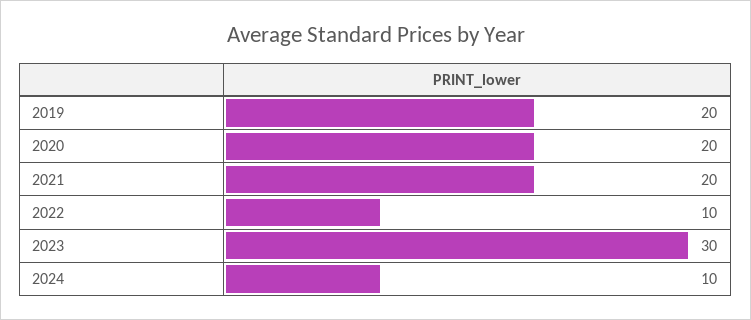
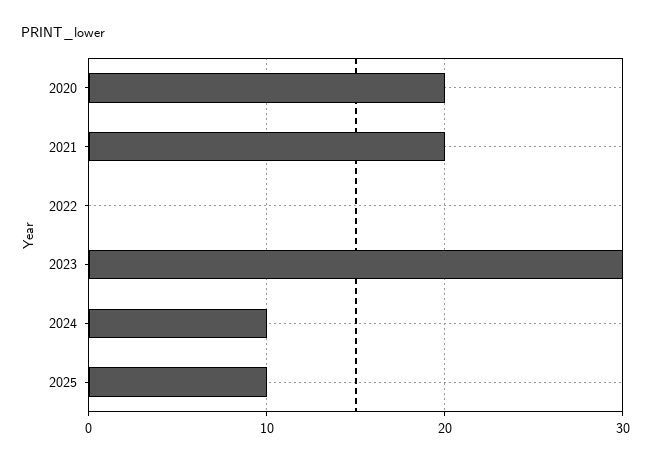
2019: 20 -> none
2022: 10 -> 0
2025: none -> 10

